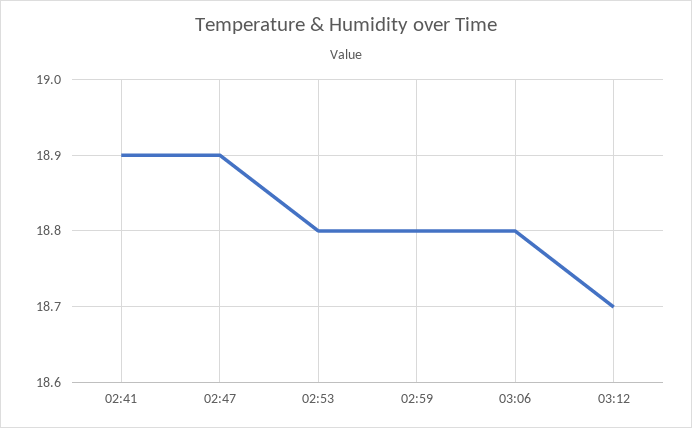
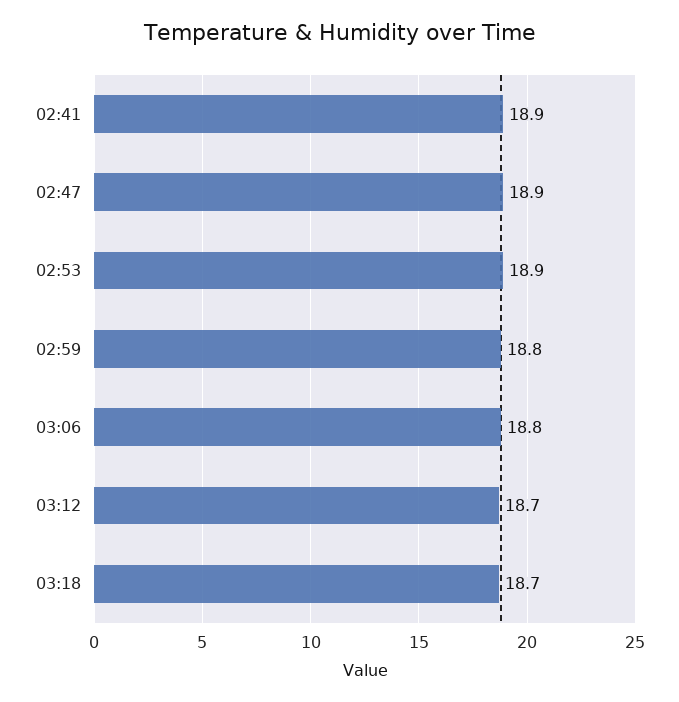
02:53: 18.8 -> 18.9
03:18: none -> 18.7

